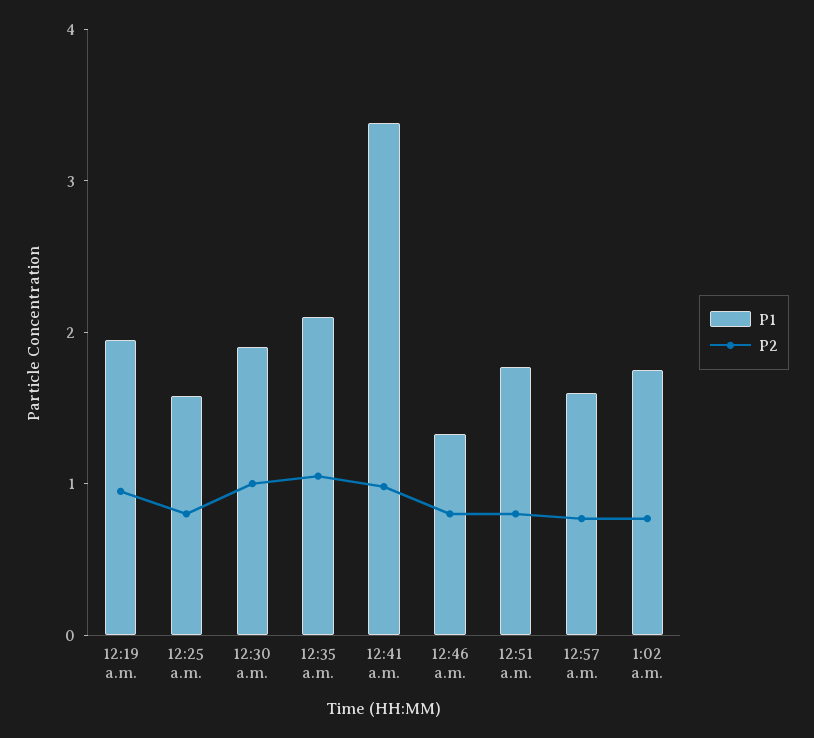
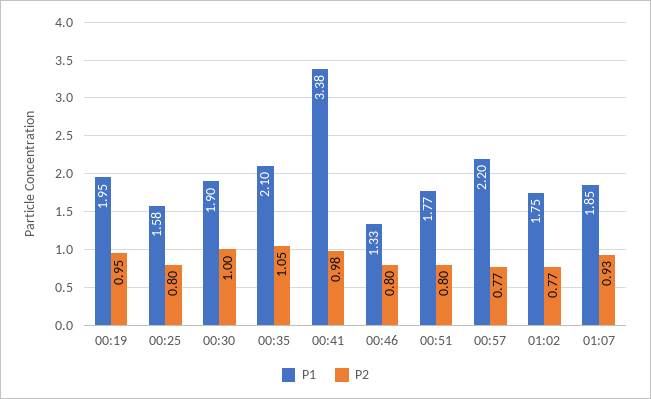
P1, 12:57 a.m.: 1.6 -> 2.2
P1, 01:07: none -> 1.85
P2, 01:07: none -> 0.93

